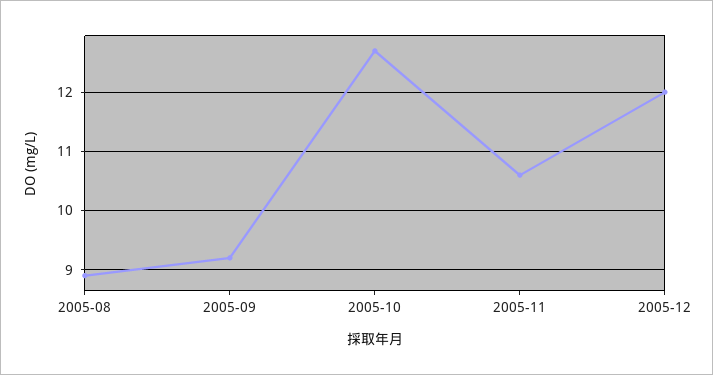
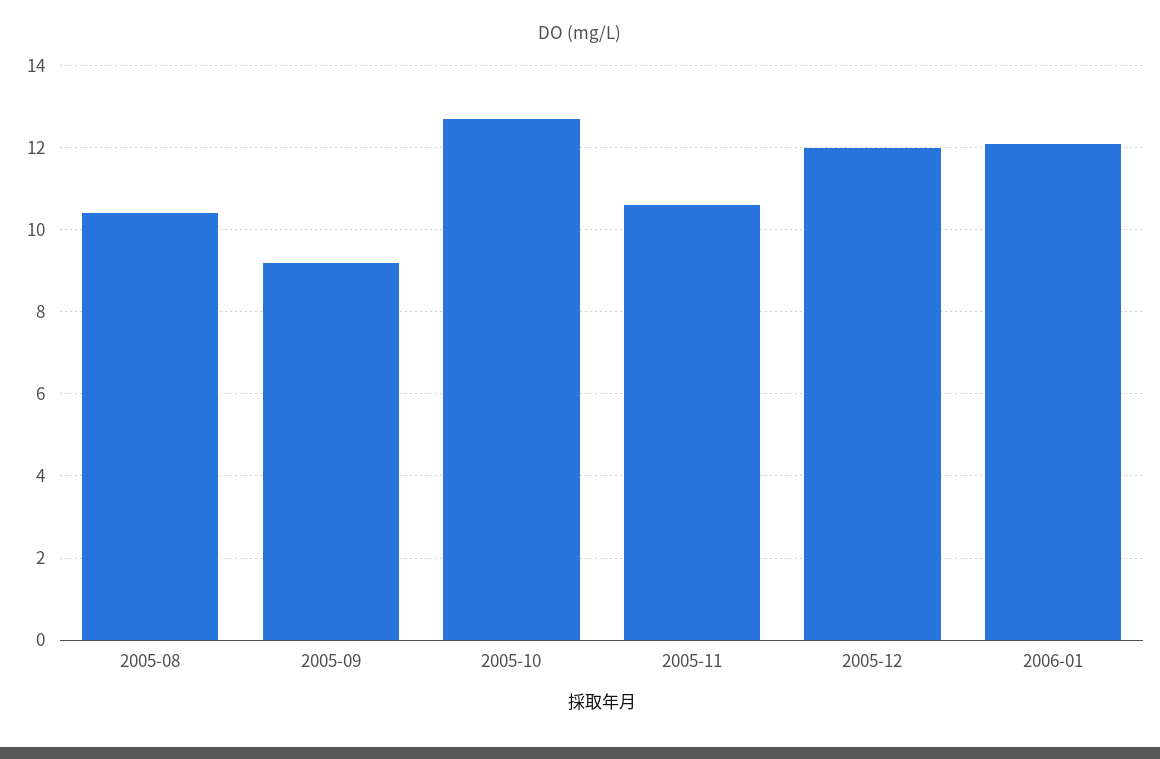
2005-08: 9 -> 10.5
2006-01: none -> 12

